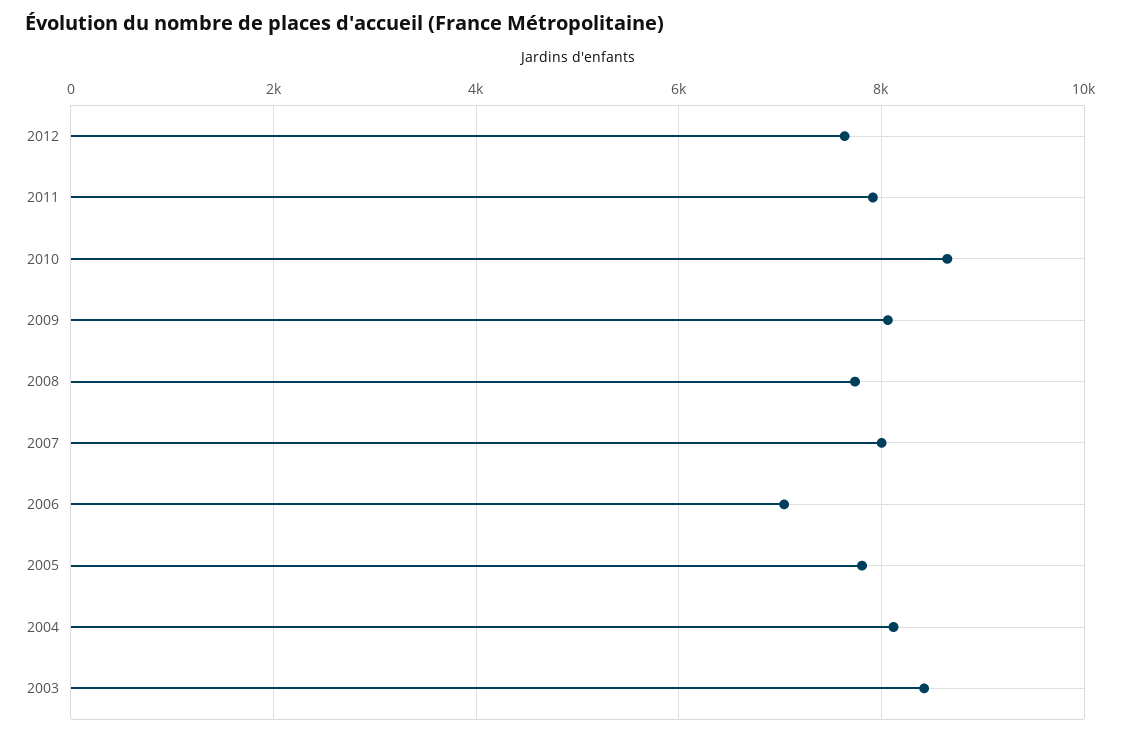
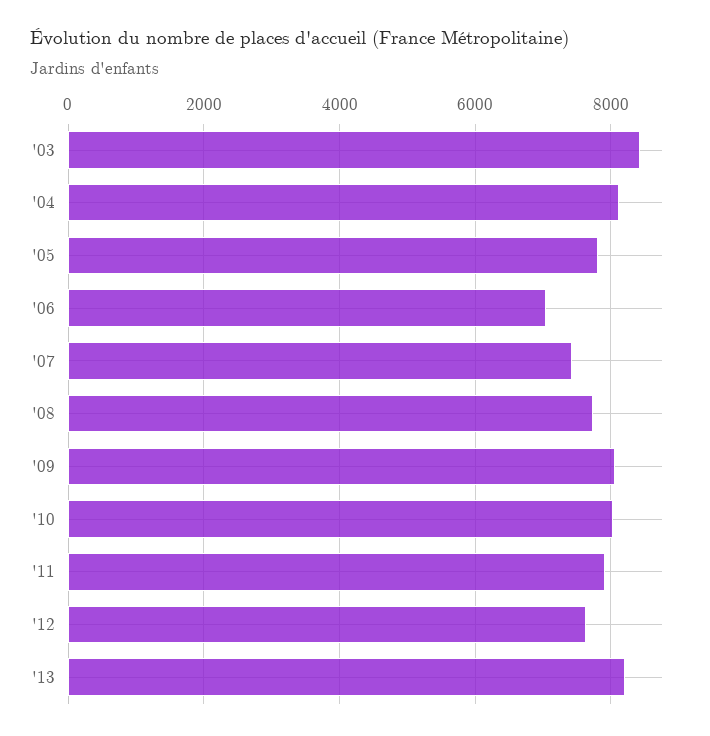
2010: 8600 -> 8000
2007: 8000 -> 7400
'13: none -> 8200

